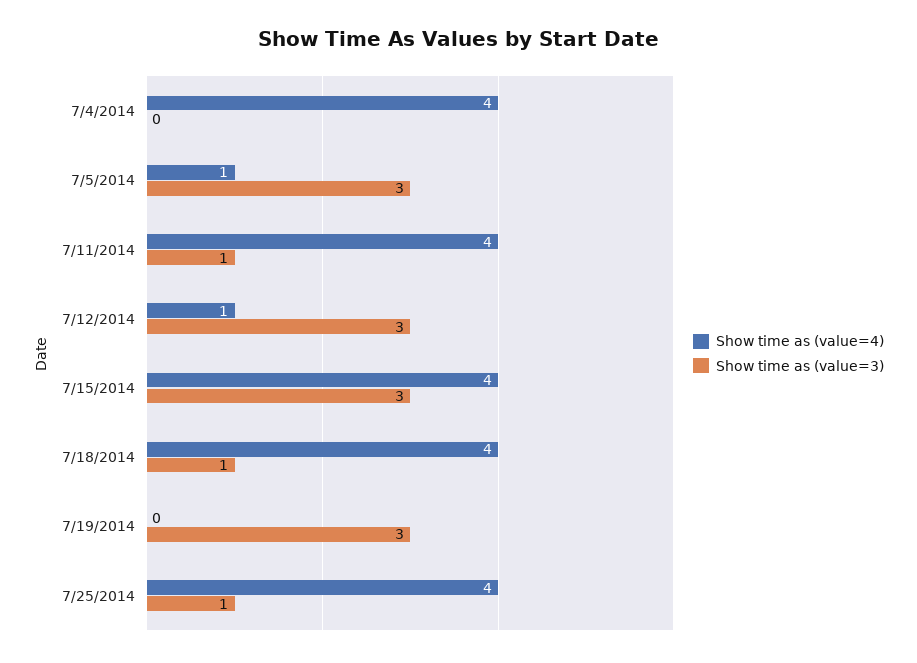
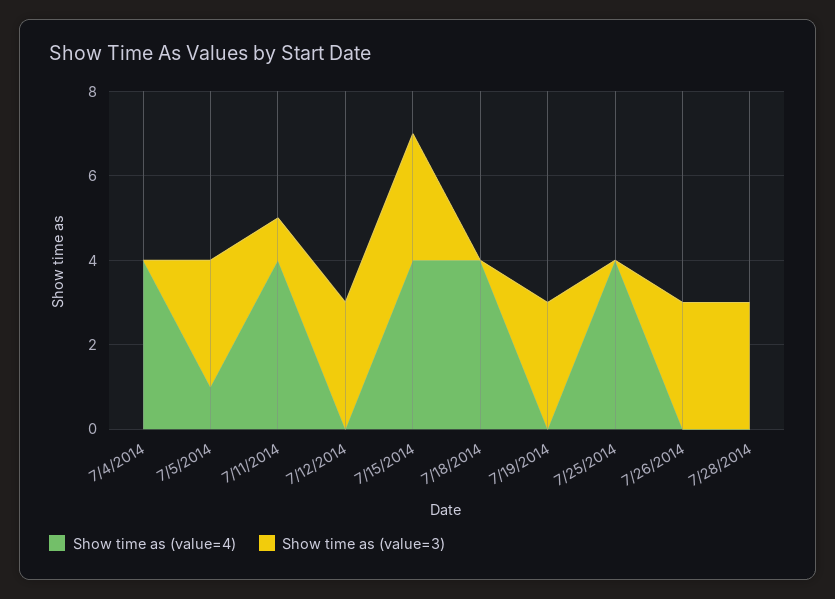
Show time as (value=4), 7/12/2014: 1 -> 0
Show time as (value=3), 7/18/2014: 1 -> 0
Show time as (value=3), 7/25/2014: 1 -> 0
Show time as (value=4), 7/26/2014: none -> 0
Show time as (value=3), 7/26/2014: none -> 3
Show time as (value=4), 7/28/2014: none -> 0
Show time as (value=3), 7/28/2014: none -> 3

